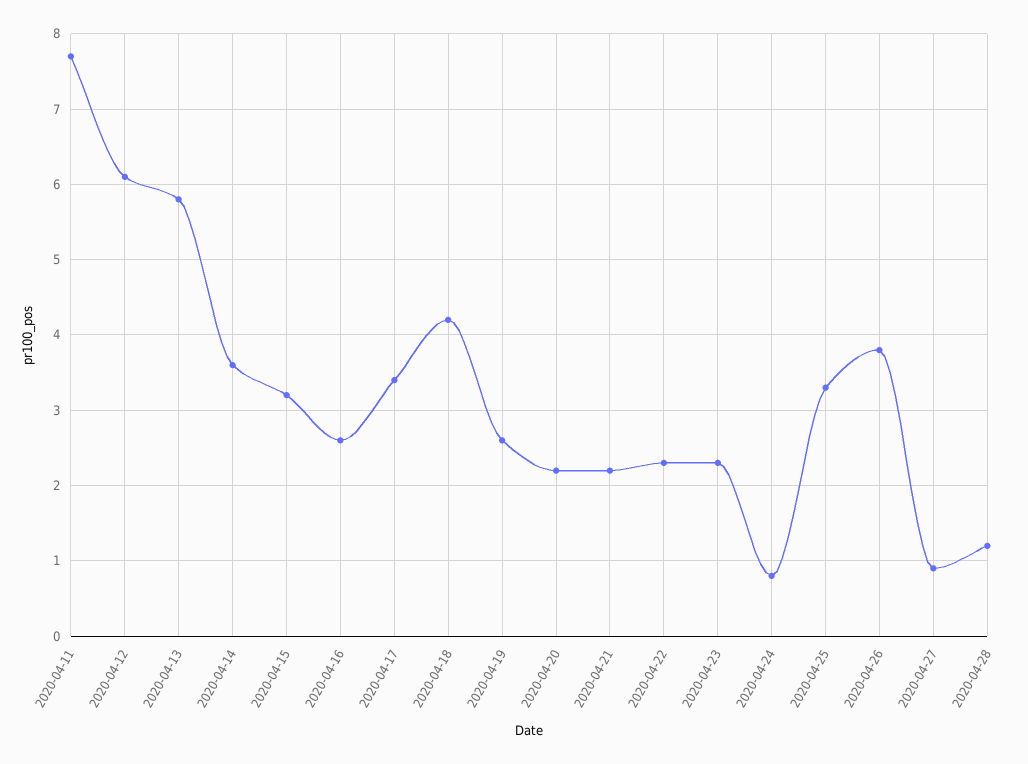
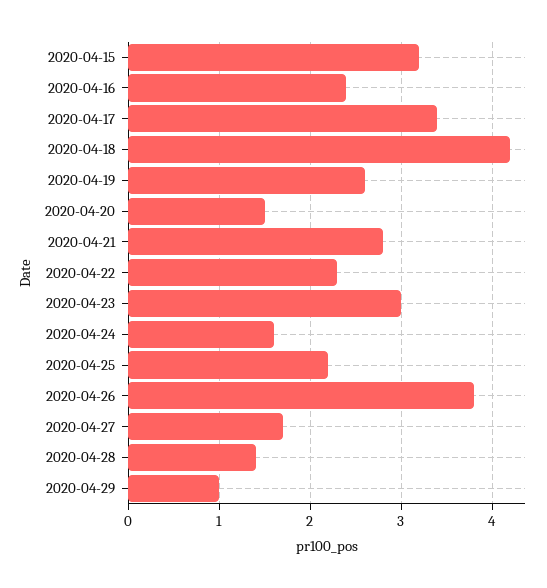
2020-04-11: 7.7 -> none
2020-04-12: 6.1 -> none
2020-04-13: 5.8 -> none
2020-04-14: 3.6 -> none
2020-04-16: 2.6 -> 2.4
2020-04-20: 2.2 -> 1.5
2020-04-21: 2.2 -> 2.8
2020-04-23: 2.3 -> 3
2020-04-24: 0.8 -> 1.6
2020-04-25: 3.3 -> 2.2
2020-04-27: 0.9 -> 1.7
2020-04-28: 1.2 -> 1.4
2020-04-29: none -> 1

